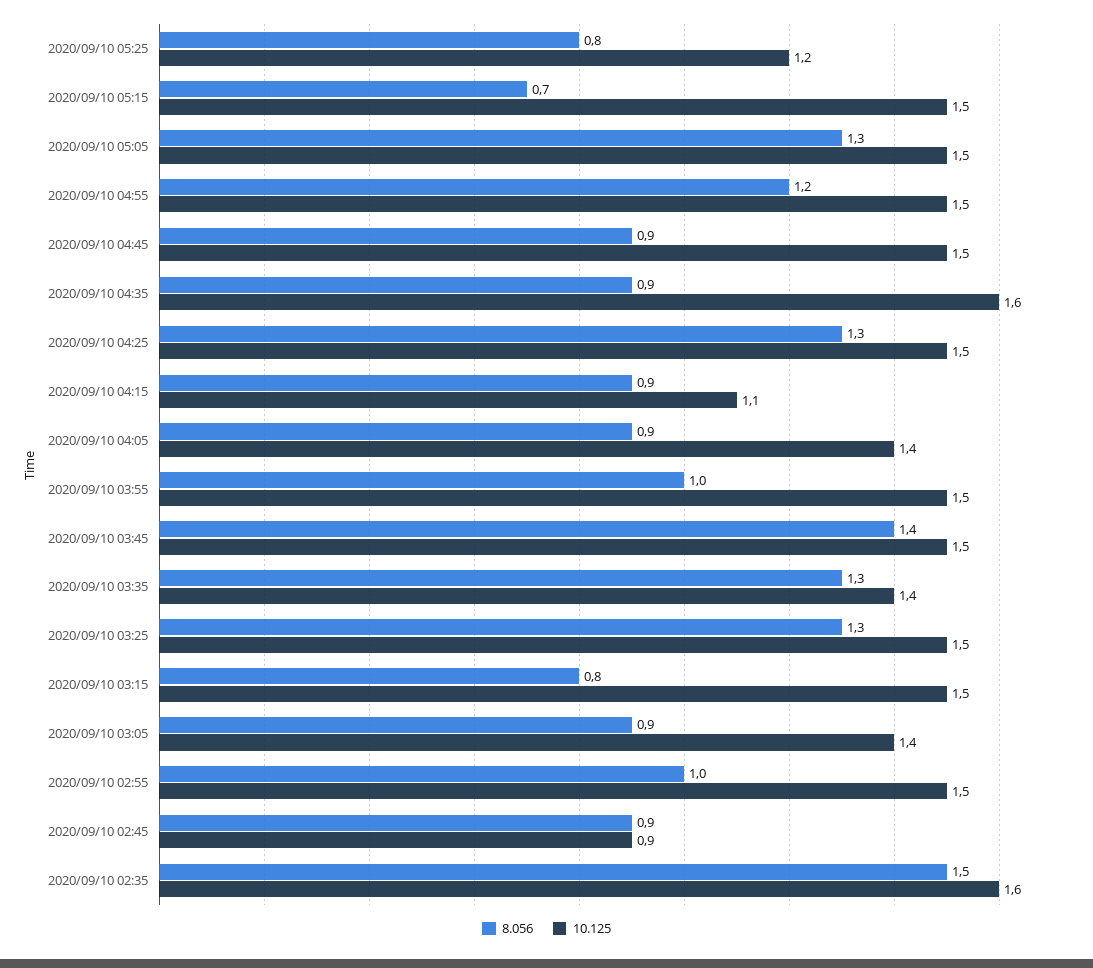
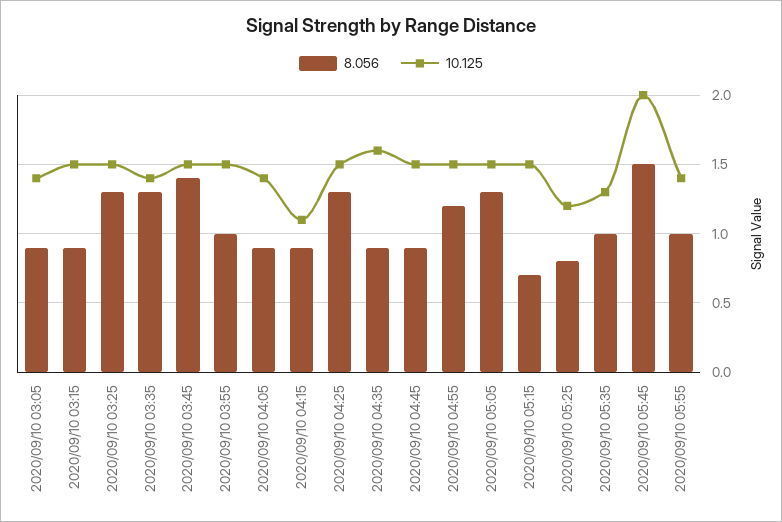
8.056, 2020/09/10 03:15: 0.8 -> 0.9
8.056, 2020/09/10 02:55: 1 -> none
10.125, 2020/09/10 02:55: 1.5 -> none
8.056, 2020/09/10 02:45: 0.9 -> none
10.125, 2020/09/10 02:45: 0.9 -> none
8.056, 2020/09/10 02:35: 1.5 -> none
10.125, 2020/09/10 02:35: 1.6 -> none
8.056, 2020/09/10 05:35: none -> 1
10.125, 2020/09/10 05:35: none -> 1.3
8.056, 2020/09/10 05:45: none -> 1.5
10.125, 2020/09/10 05:45: none -> 2
8.056, 2020/09/10 05:55: none -> 1
10.125, 2020/09/10 05:55: none -> 1.4

